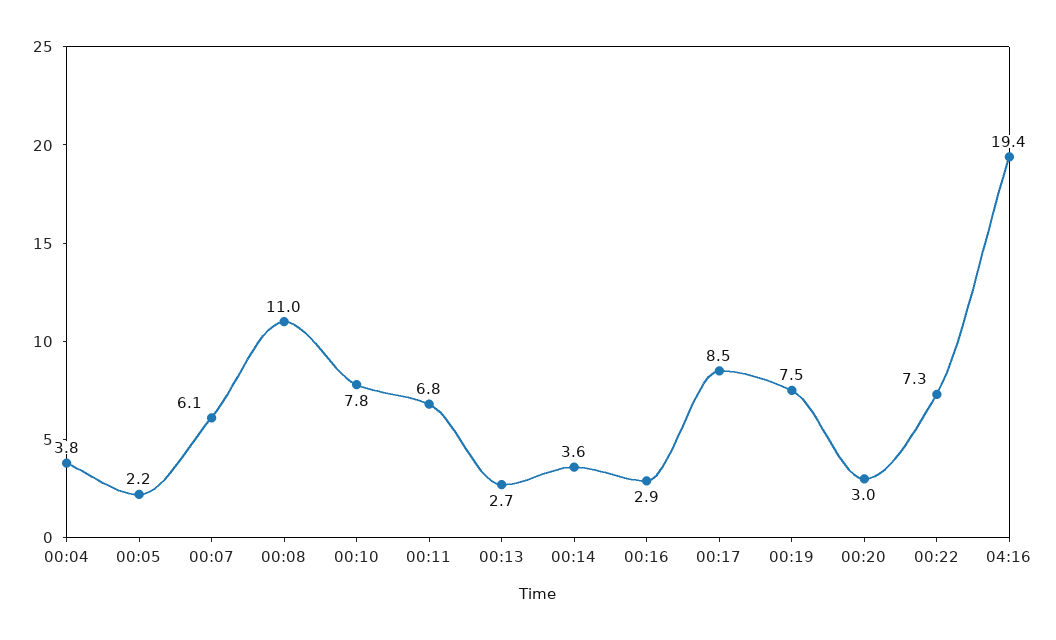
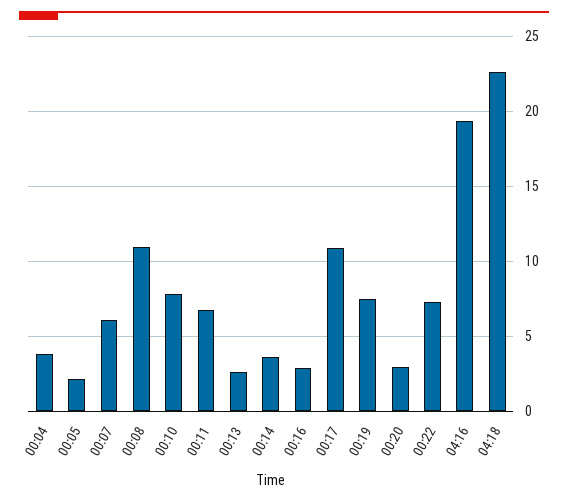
00:17: 8.5 -> 11
04:18: none -> 22.5

